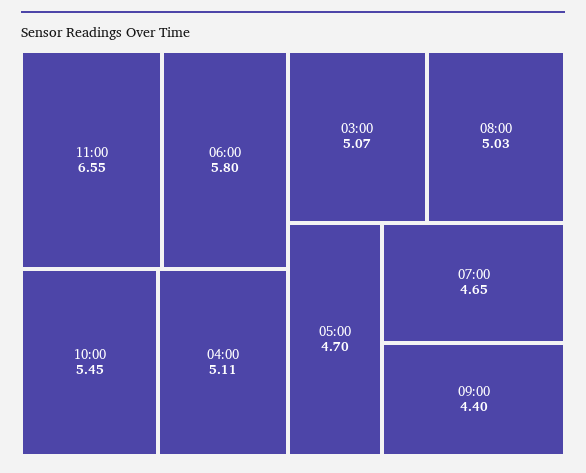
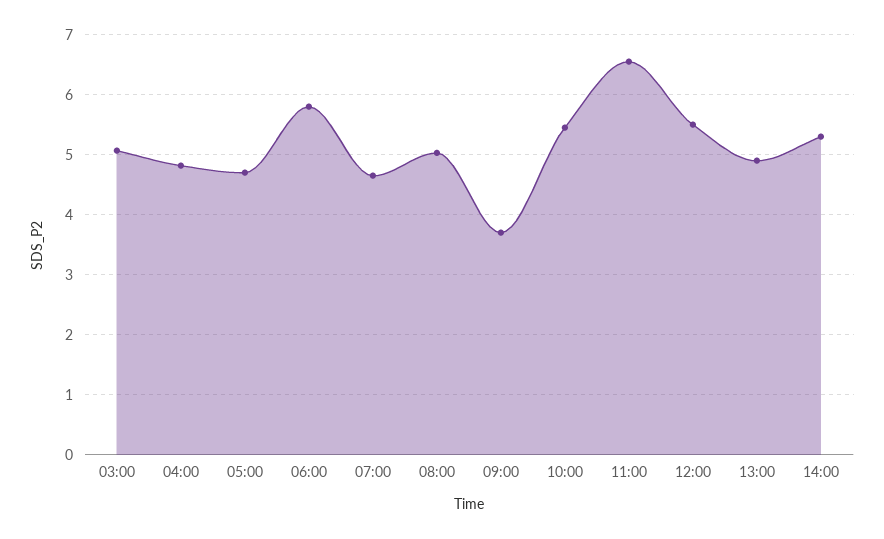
04:00: 5.11 -> 4.8
09:00: 4.4 -> 3.7
12:00: none -> 5.5
13:00: none -> 4.9
14:00: none -> 5.3

